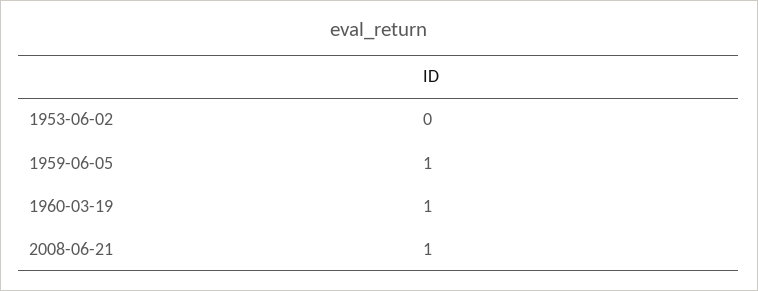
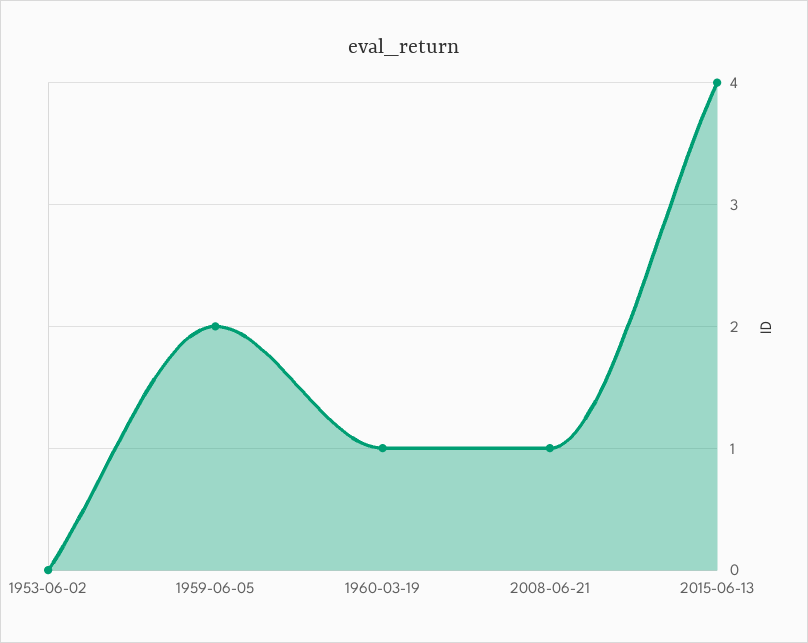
1959-06-05: 1 -> 2
2015-06-13: none -> 4

